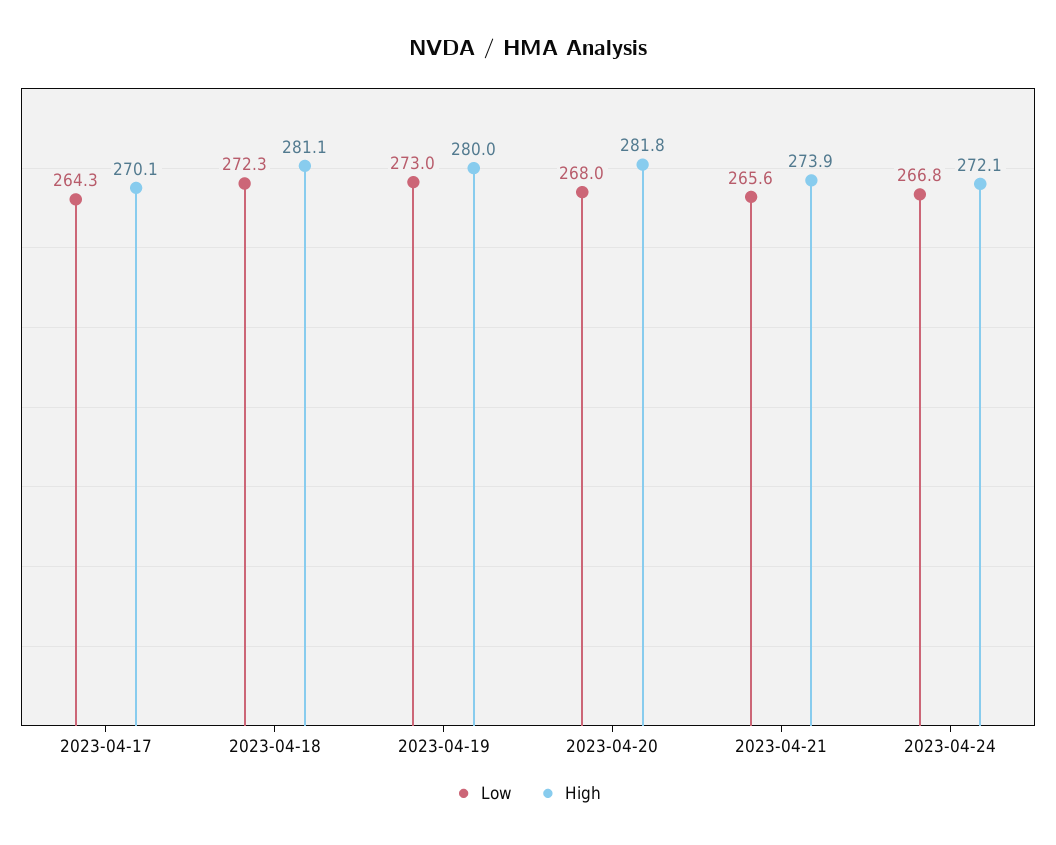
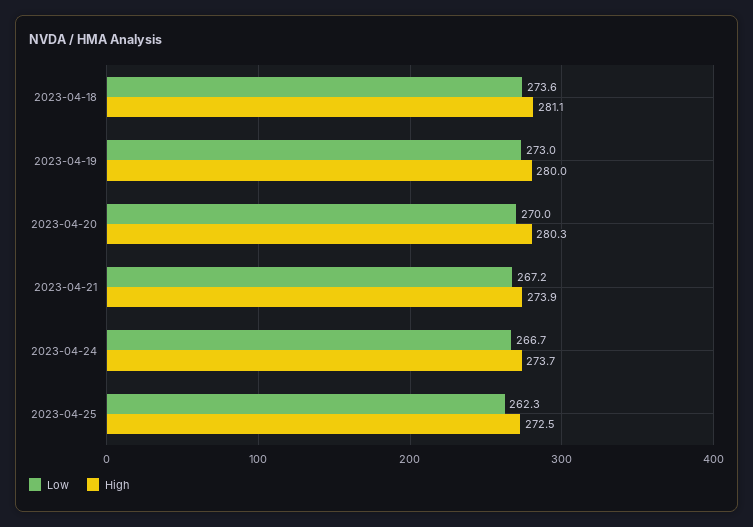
Low, 2023-04-17: 264.3 -> none
High, 2023-04-17: 270.1 -> none
Low, 2023-04-18: 272.3 -> 273.6
Low, 2023-04-20: 268 -> 270
High, 2023-04-20: 281.8 -> 280.3
Low, 2023-04-21: 265.6 -> 267.2
Low, 2023-04-24: 266.8 -> 266.7
High, 2023-04-24: 272.1 -> 273.7
Low, 2023-04-25: none -> 262.3
High, 2023-04-25: none -> 272.5

